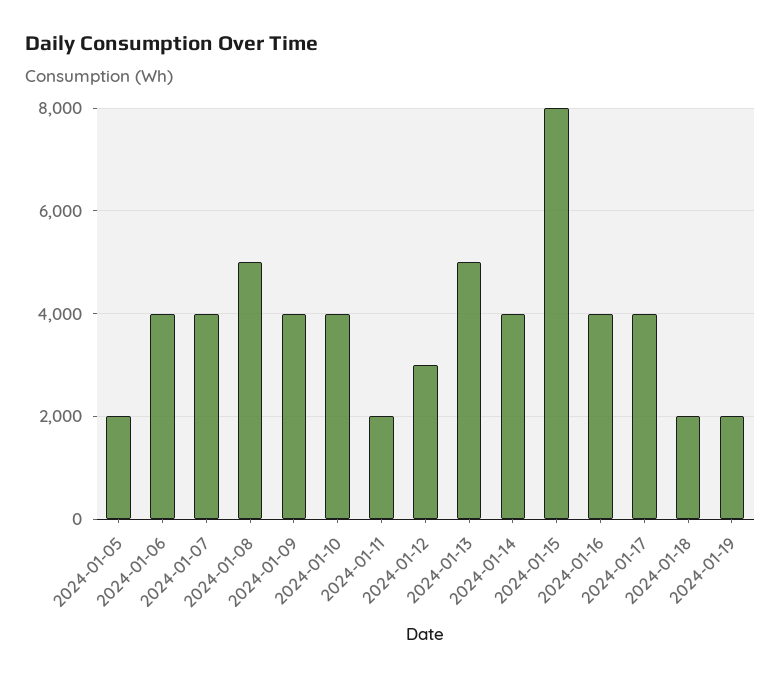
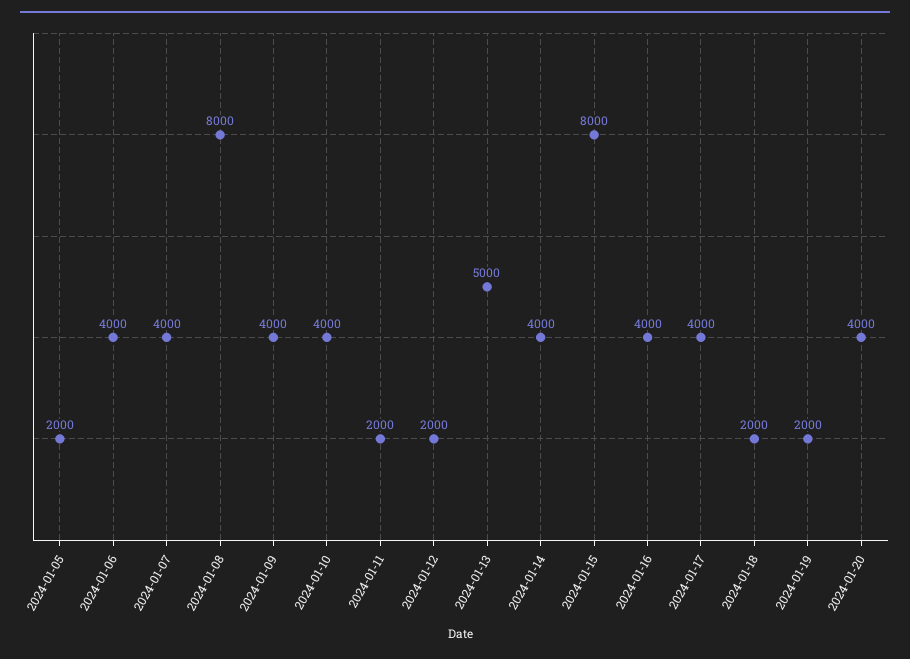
2024-01-08: 5000 -> 8000
2024-01-12: 3000 -> 2000
2024-01-20: none -> 4000

